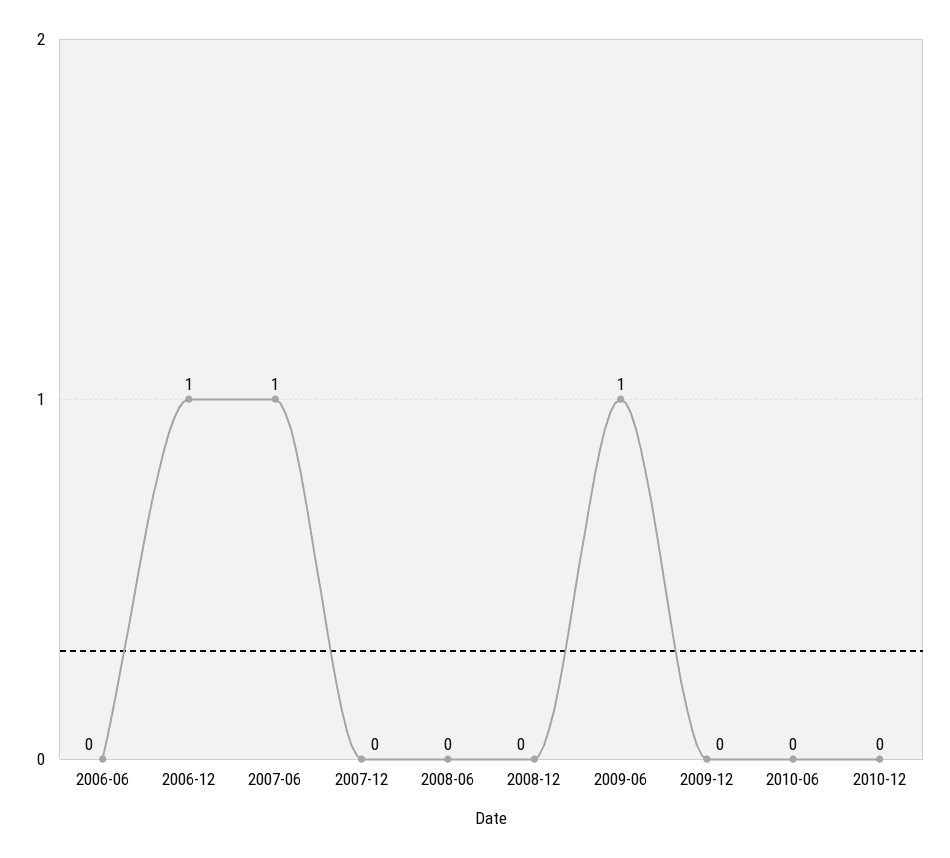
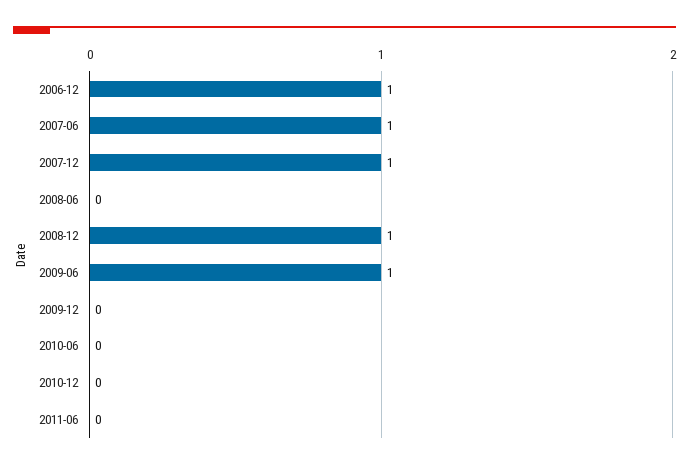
2006-06: 0 -> none
2007-12: 0 -> 1
2008-12: 0 -> 1
2011-06: none -> 0

